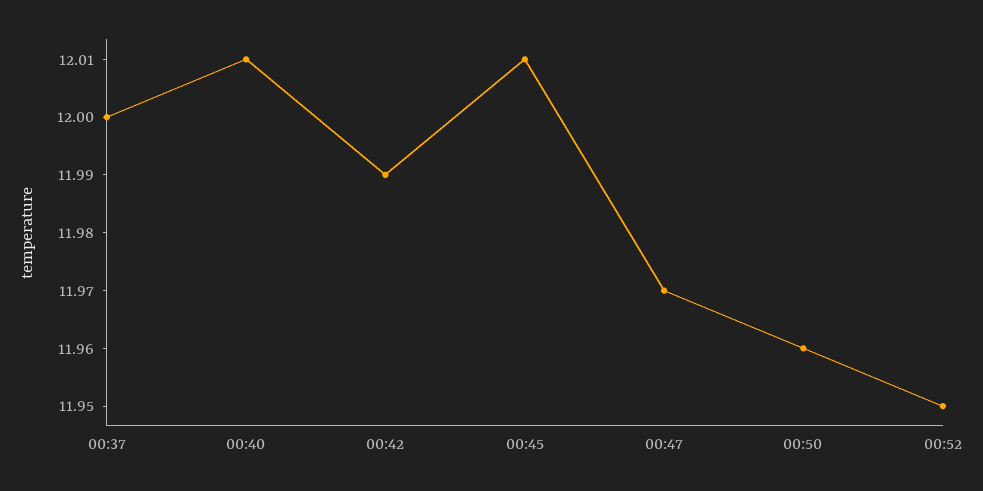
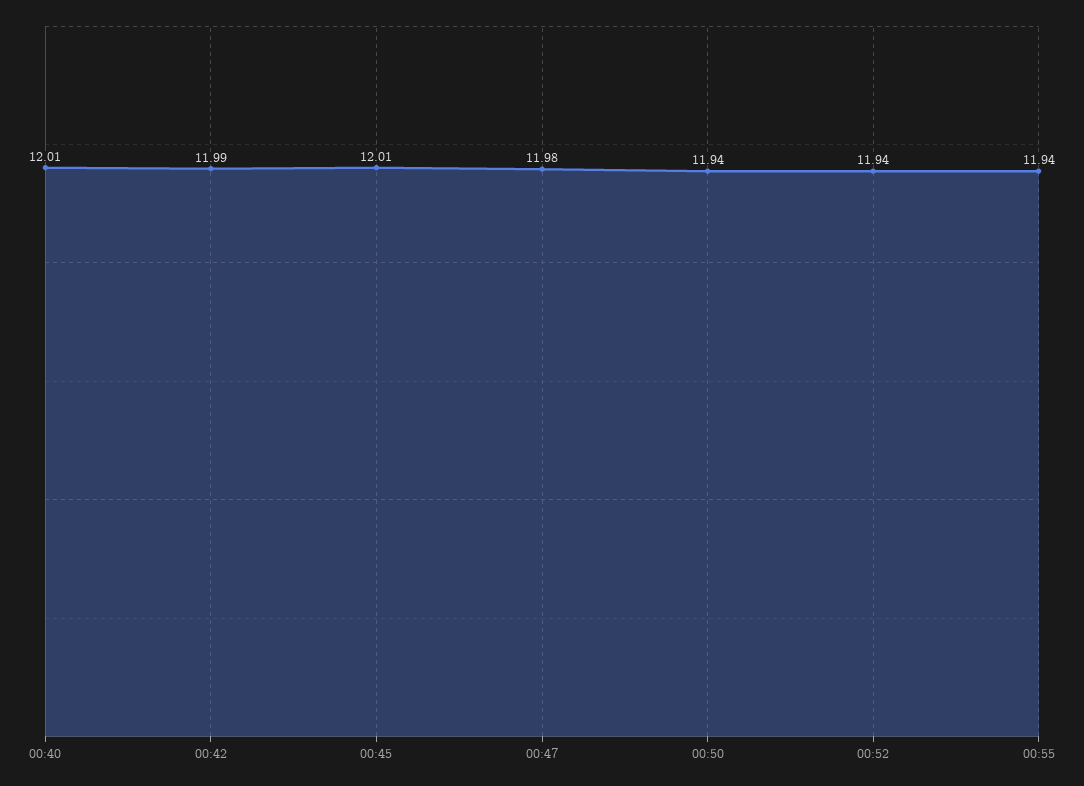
00:37: 12 -> none
00:47: 11.97 -> 11.98
00:50: 11.96 -> 11.94
00:52: 11.95 -> 11.94
00:55: none -> 11.94

